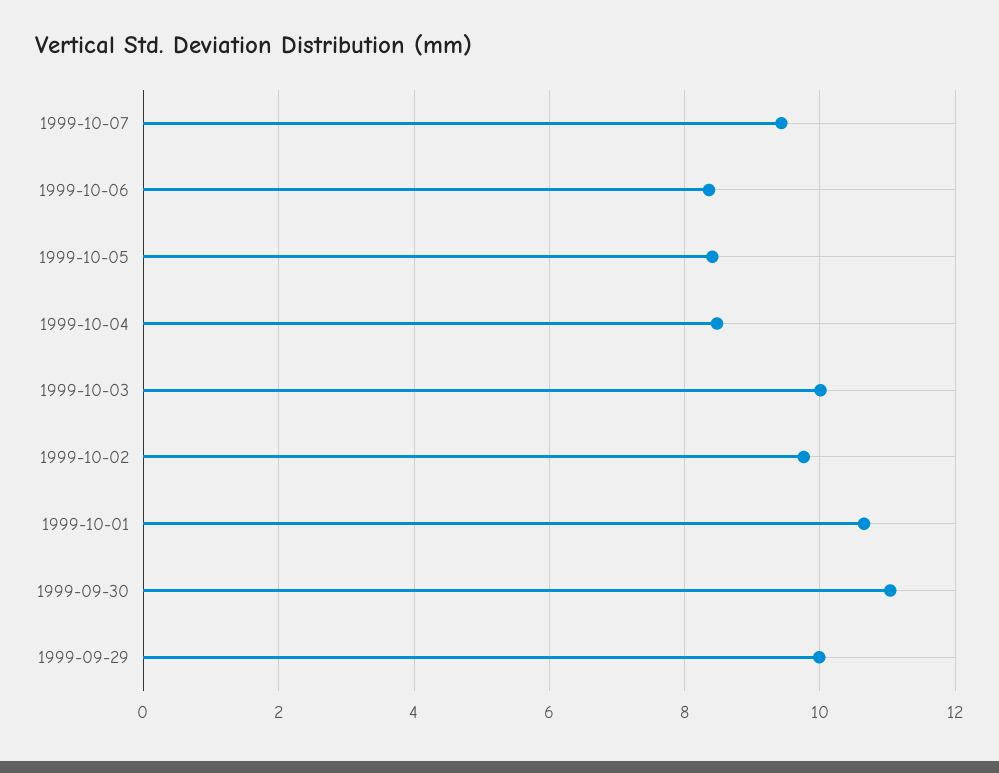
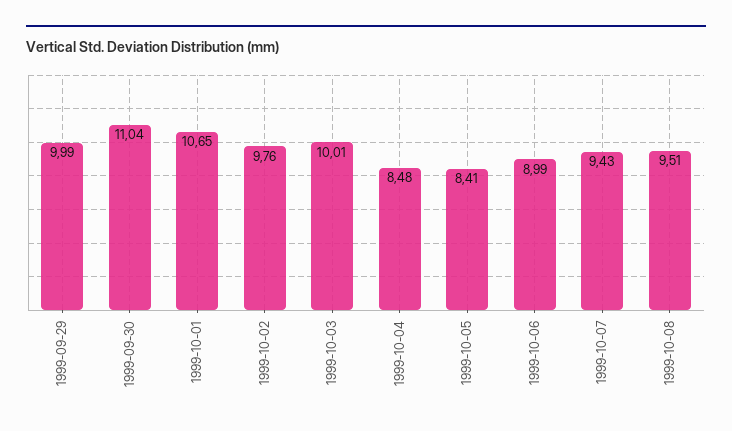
1999-10-06: 8.4 -> 8.99
1999-10-08: none -> 9.51

